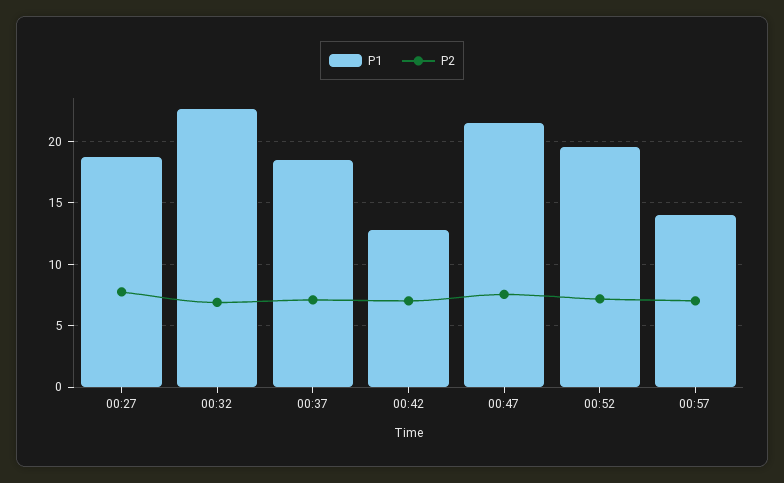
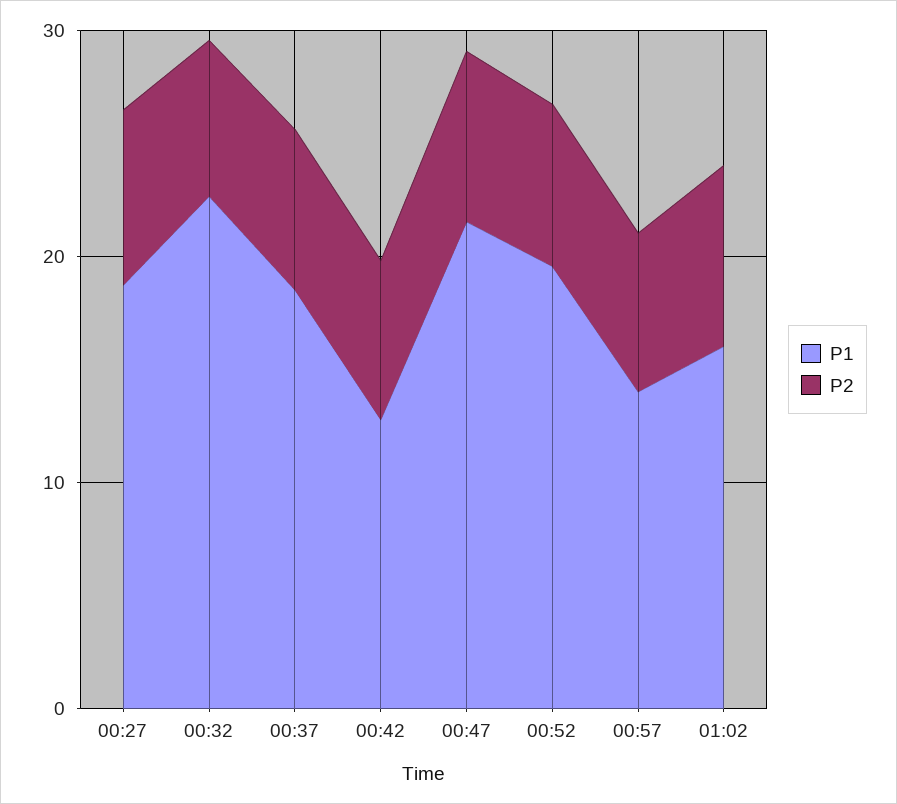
P1, 01:02: none -> 16
P2, 01:02: none -> 8

